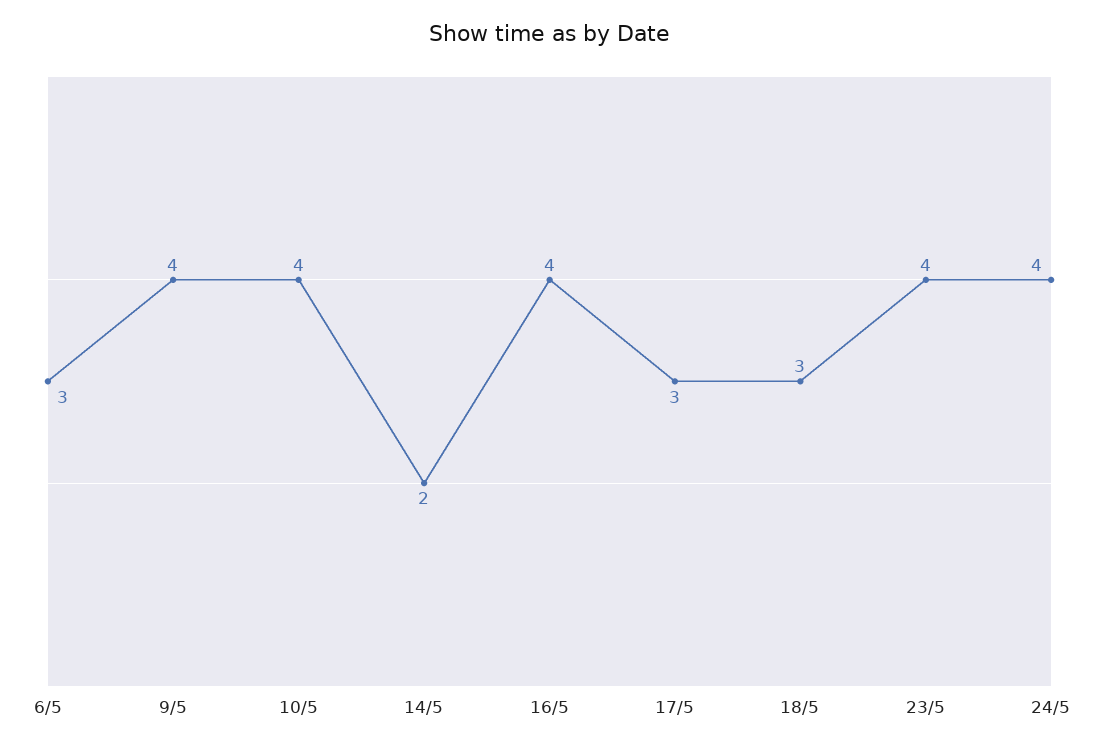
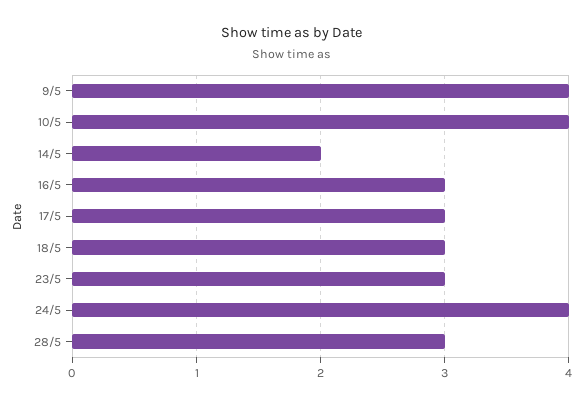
6/5: 3 -> none
16/5: 4 -> 3
23/5: 4 -> 3
28/5: none -> 3

